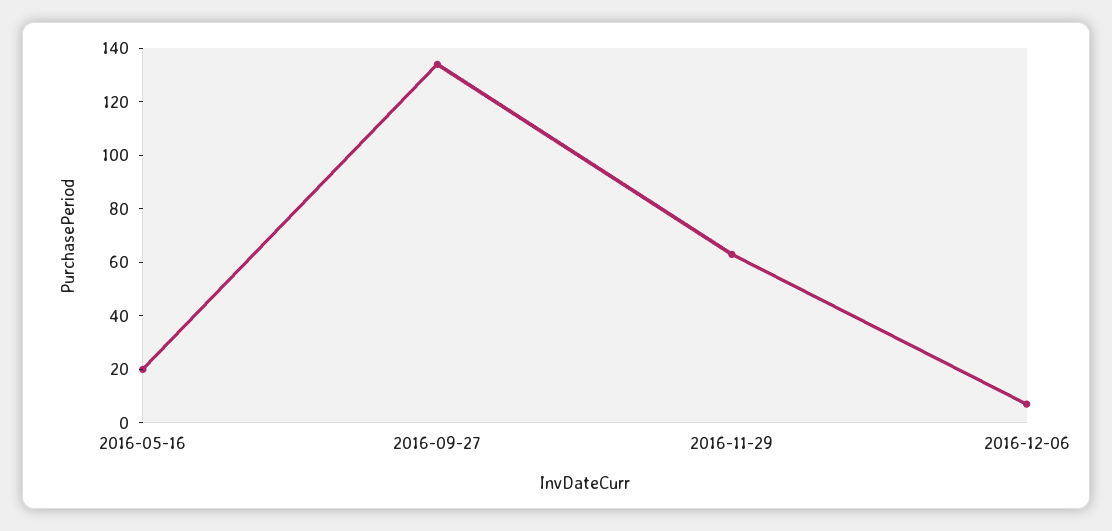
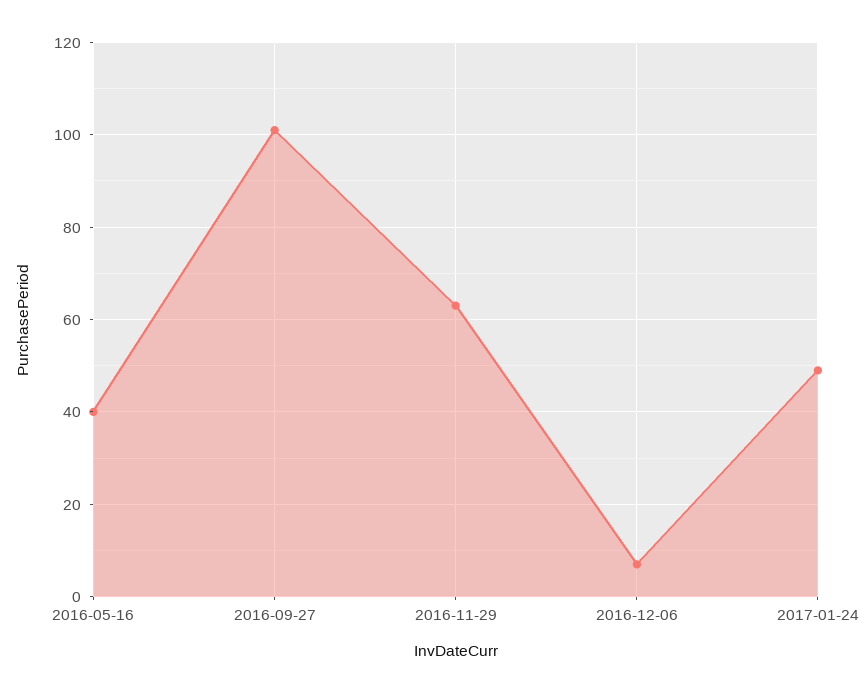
2016-05-16: 20 -> 40
2016-09-27: 135 -> 100
2017-01-24: none -> 50

